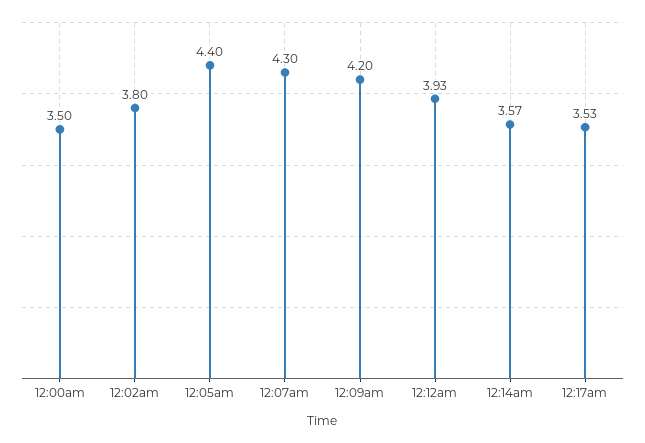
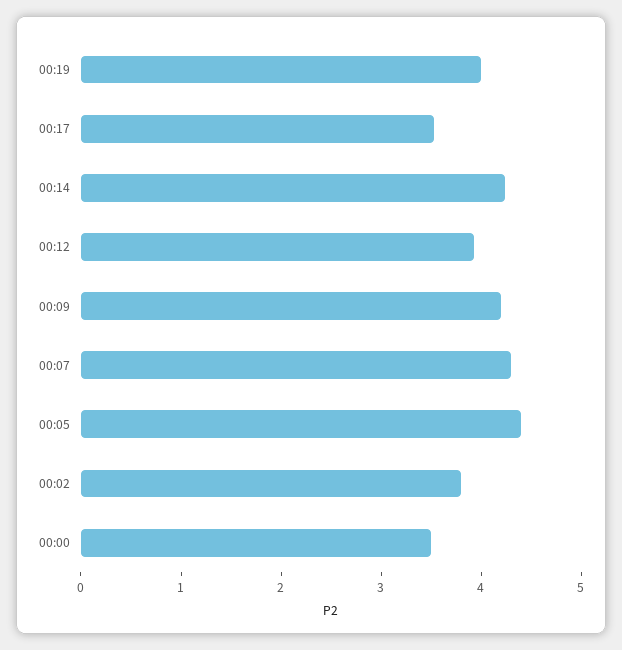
12:14am: 3.57 -> 4.2
00:19: none -> 4

